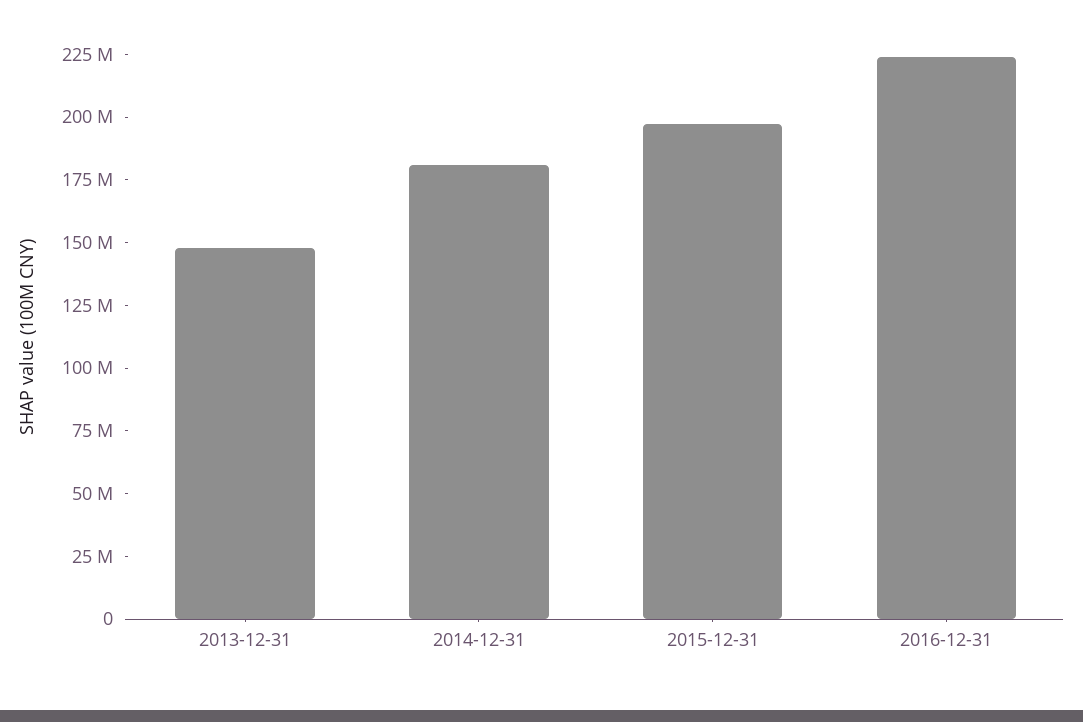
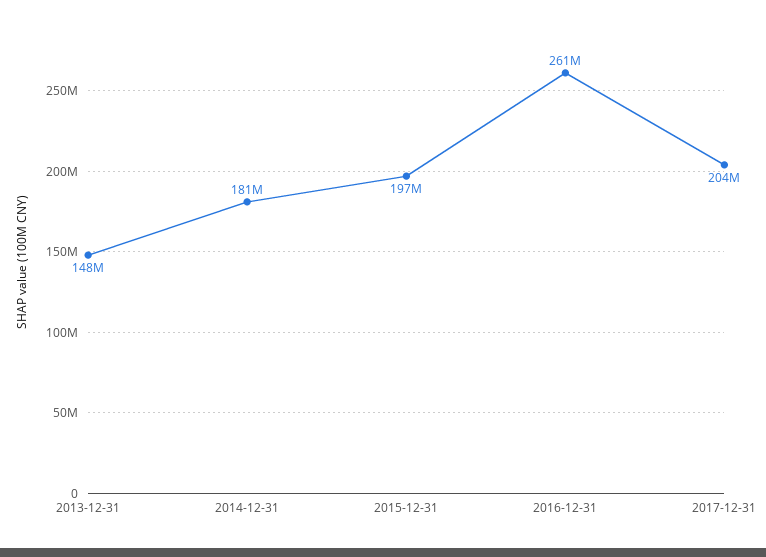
2016-12-31: 225000000 -> 261000000
2017-12-31: none -> 204000000

